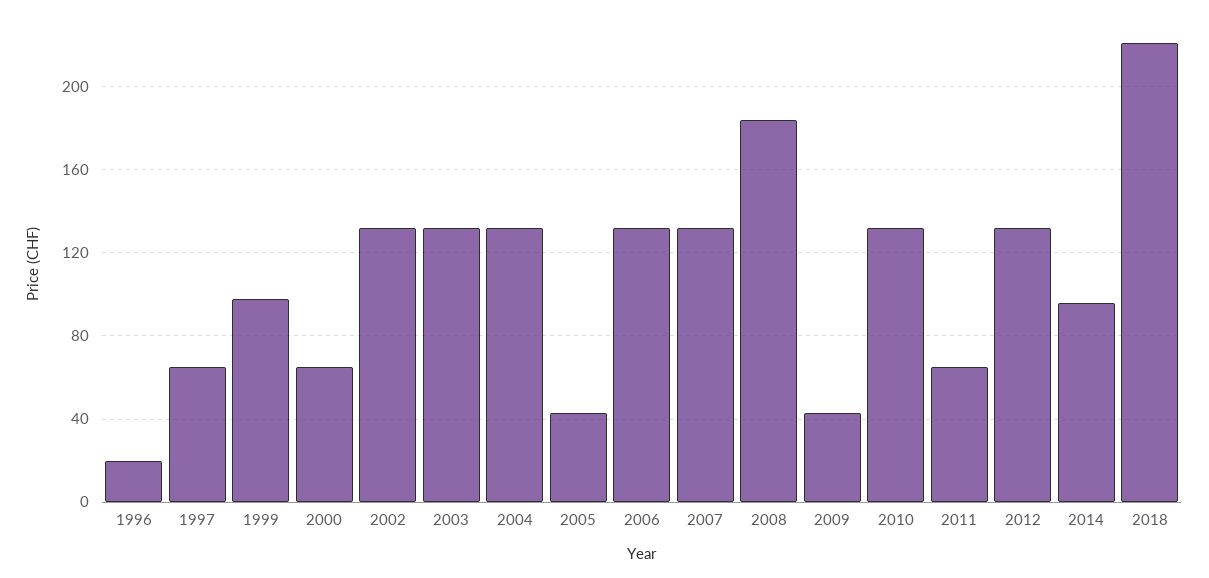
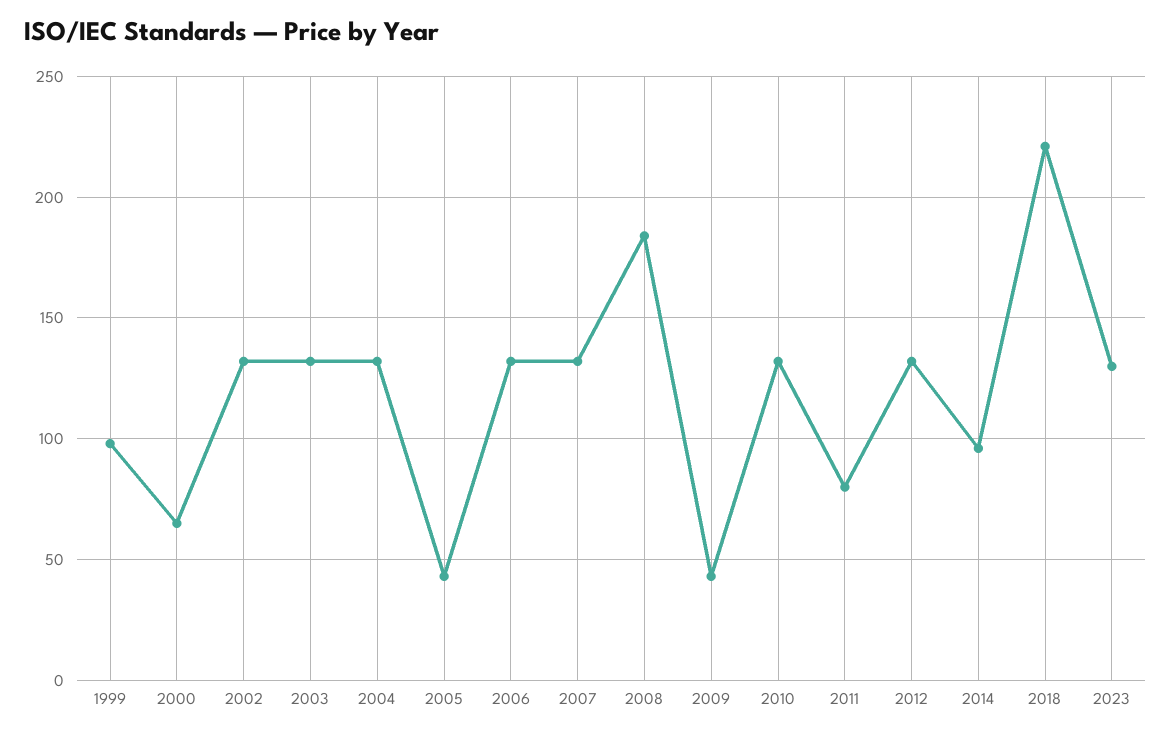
1996: 20 -> none
1997: 65 -> none
2011: 65 -> 80
2023: none -> 130

